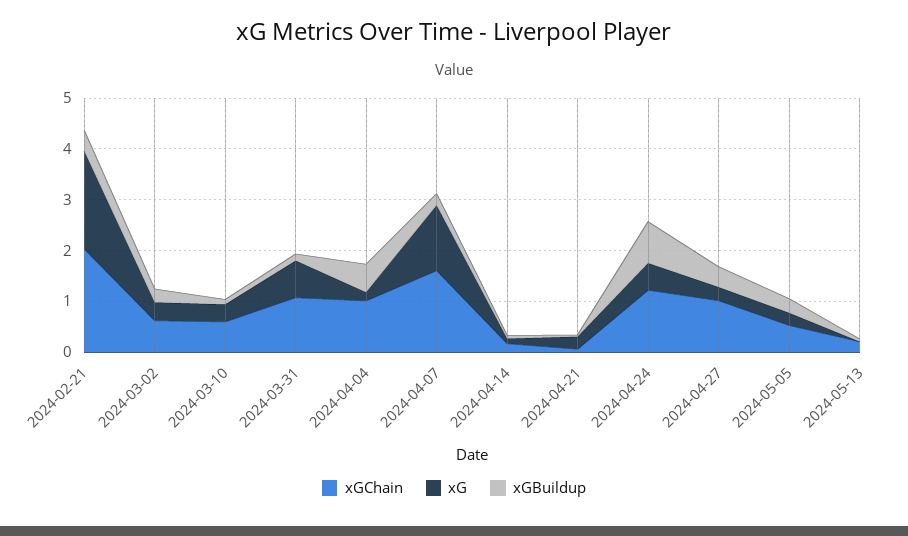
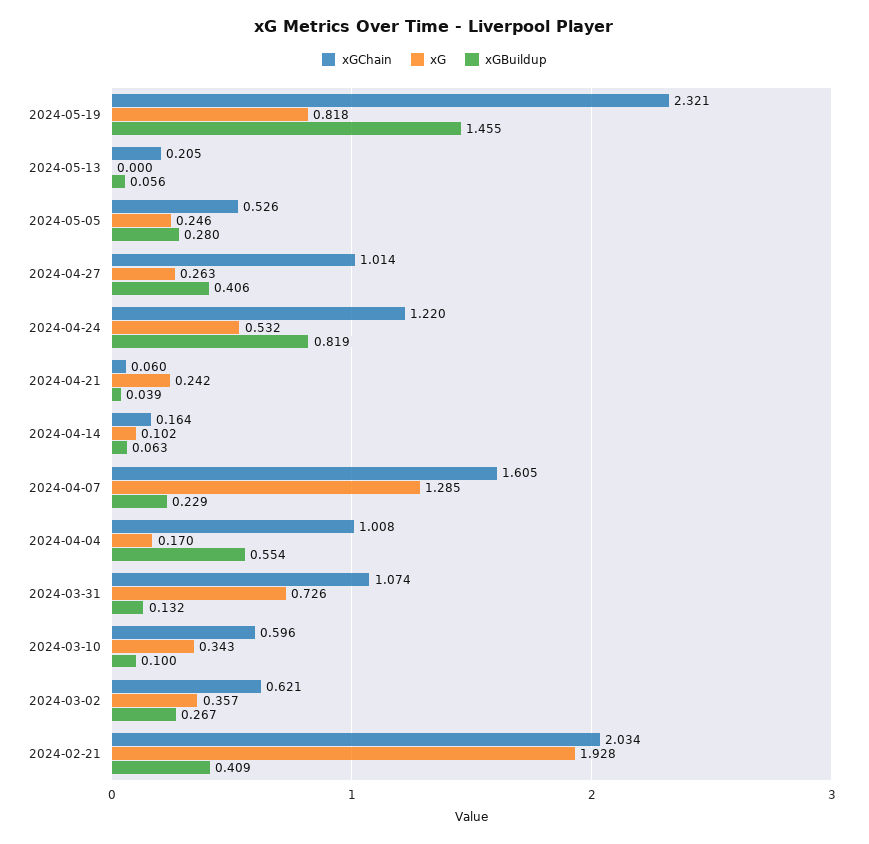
xGChain, 2024-05-19: none -> 2.321
xG, 2024-05-19: none -> 0.818
xGBuildup, 2024-05-19: none -> 1.455

